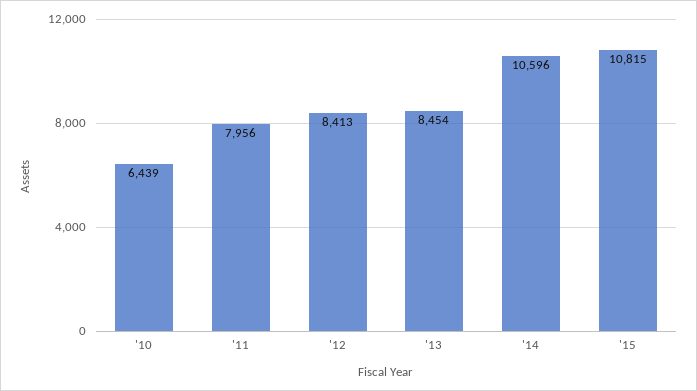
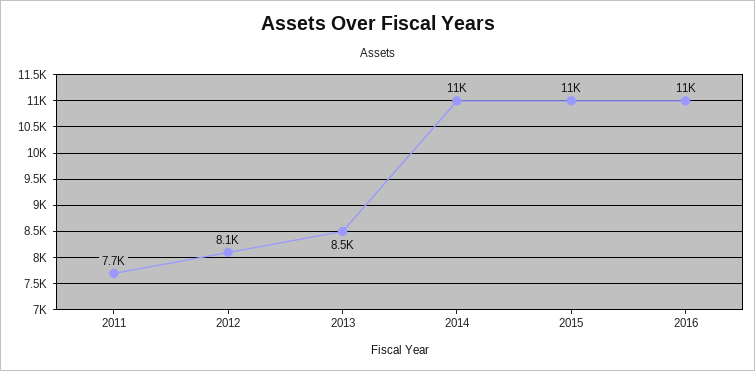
'10: 6439 -> none
'11: 7956 -> 7700
'12: 8413 -> 8100
2016: none -> 11000

